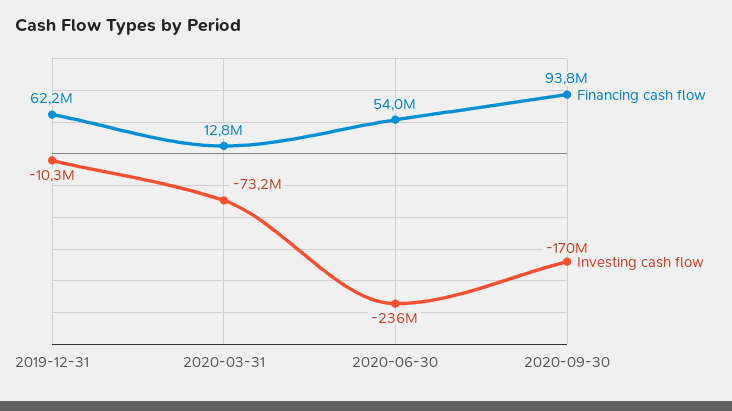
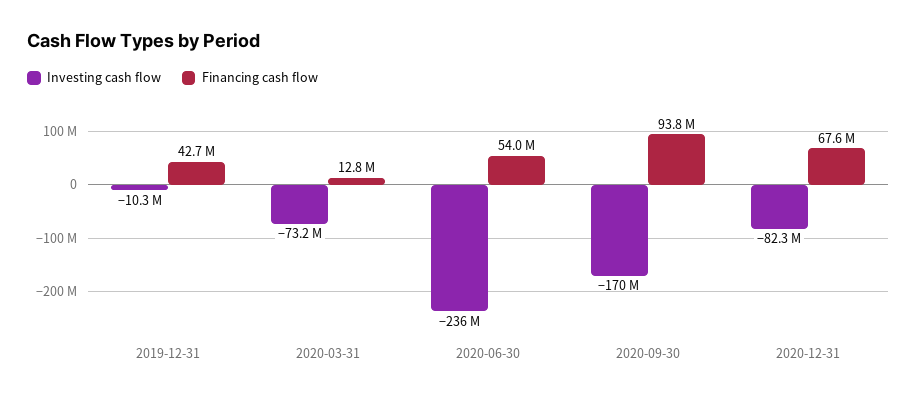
Financing cash flow, 2019-12-31: 62200000 -> 42700000
Investing cash flow, 2020-12-31: none -> -82300000
Financing cash flow, 2020-12-31: none -> 67600000

